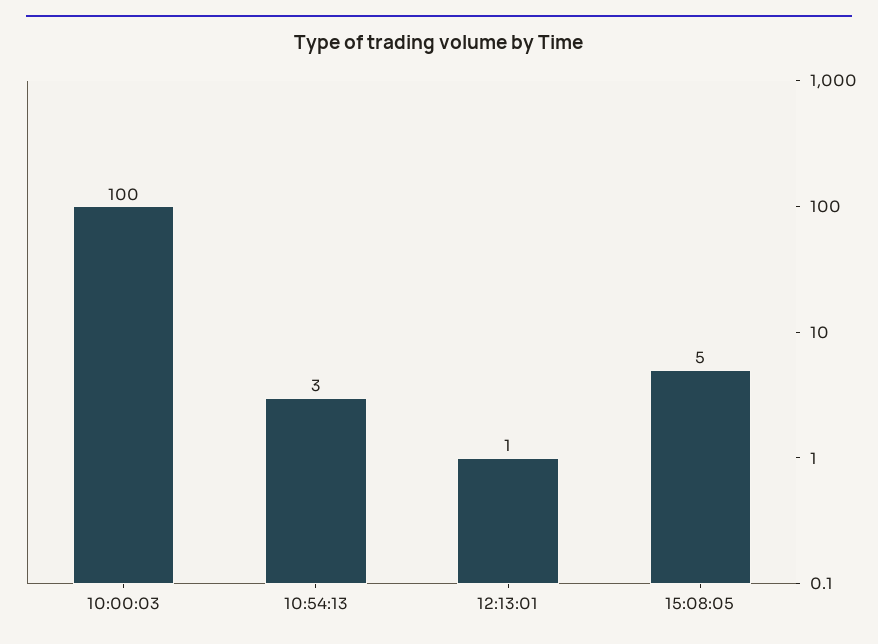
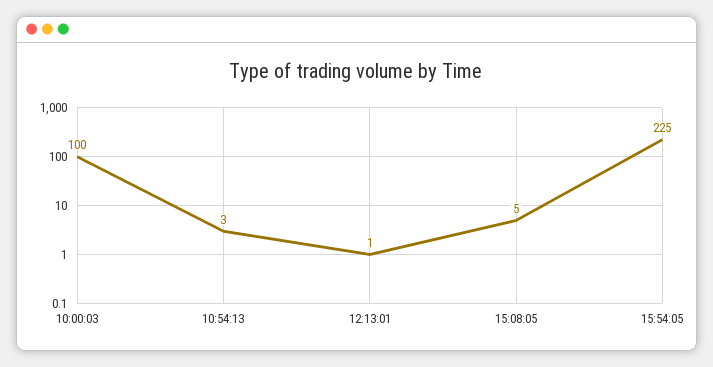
15:54:05: none -> 225

